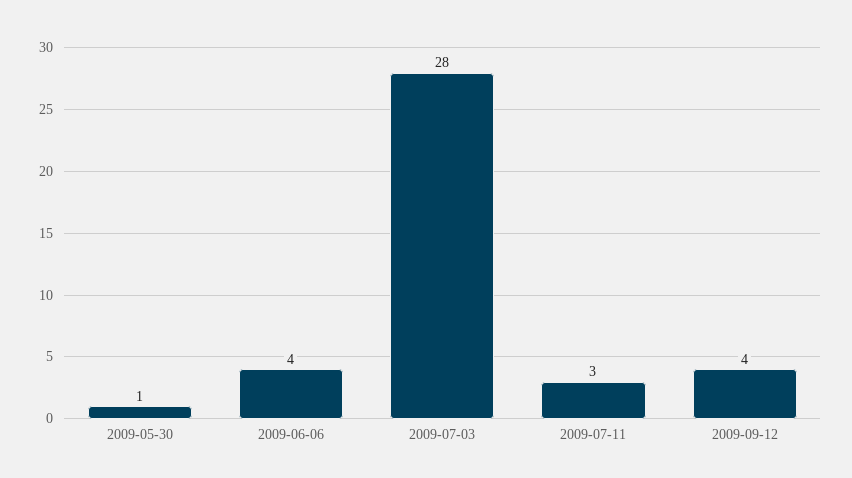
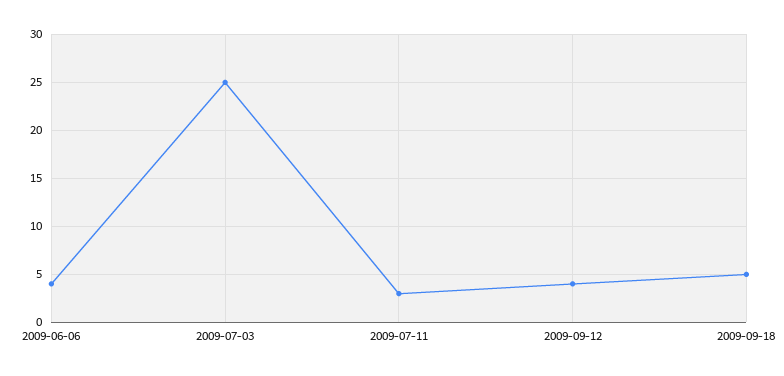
2009-05-30: 1 -> none
2009-07-03: 28 -> 25
2009-09-18: none -> 5

